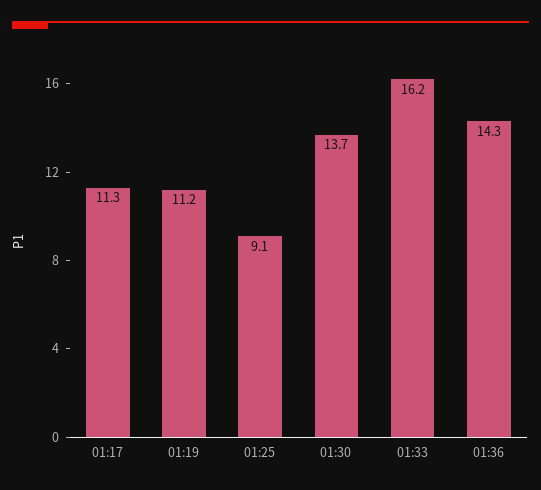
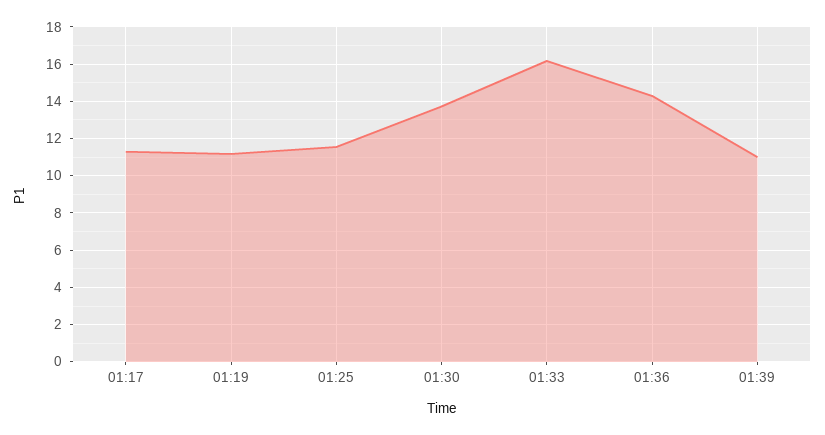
01:25: 9.1 -> 11.5
01:39: none -> 11

